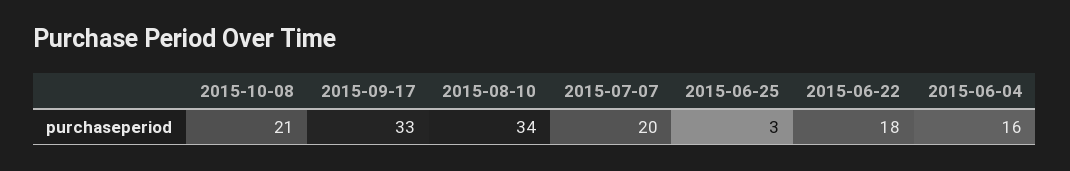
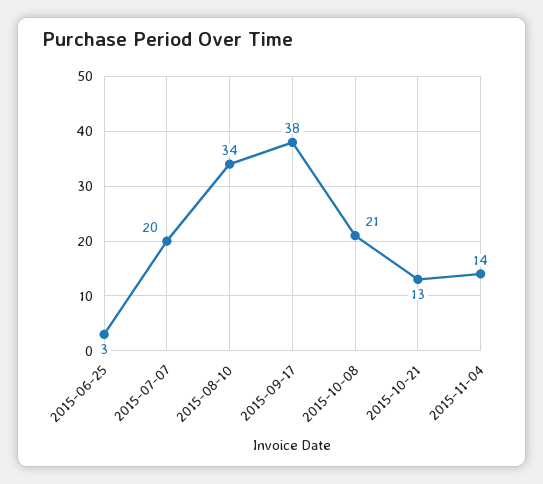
2015-09-17: 33 -> 38
2015-06-22: 18 -> none
2015-06-04: 16 -> none
2015-10-21: none -> 13
2015-11-04: none -> 14

